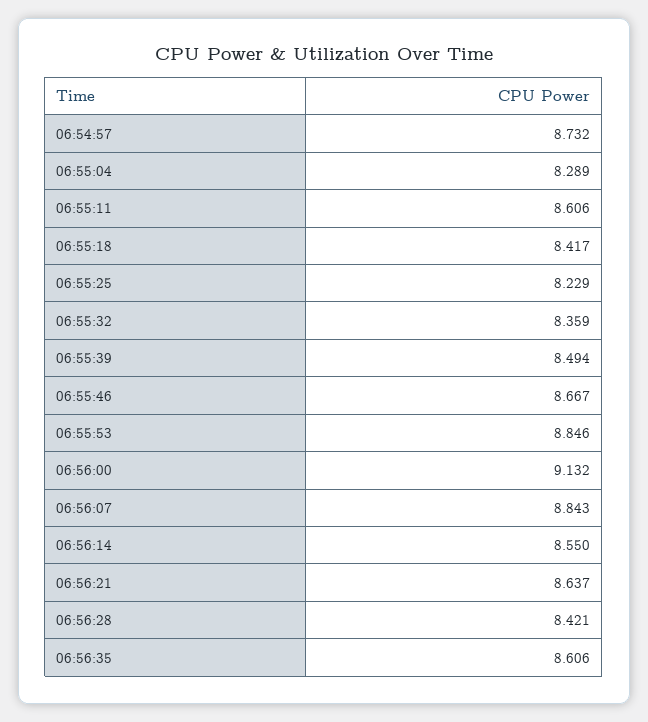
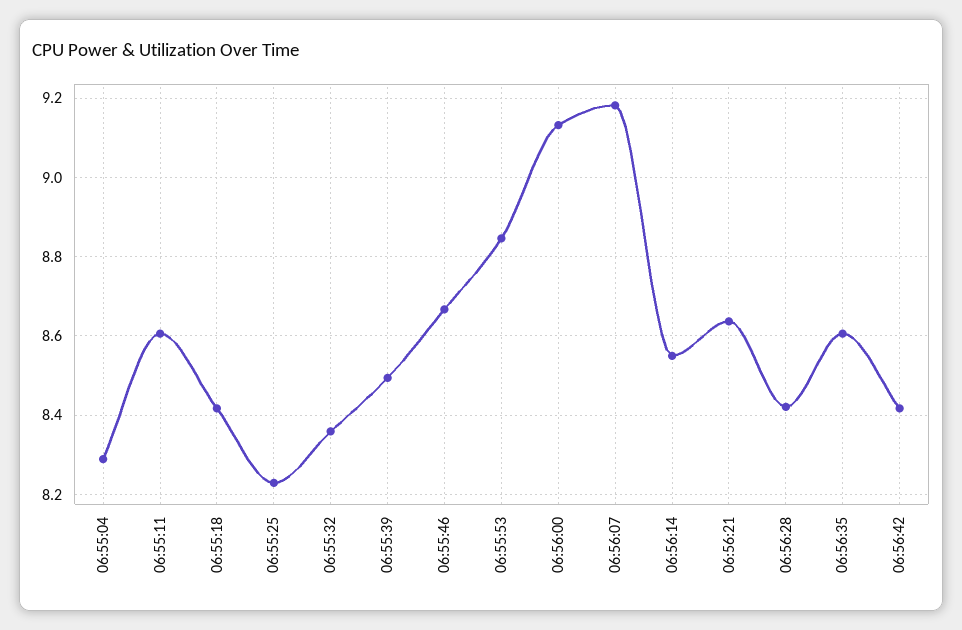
06:54:57: 8.732 -> none
06:56:07: 8.843 -> 9.18
06:56:42: none -> 8.42

